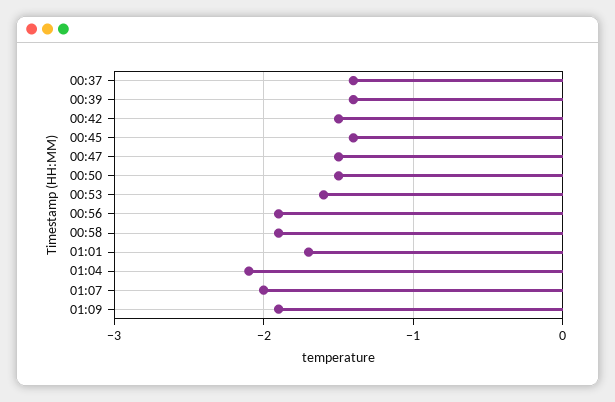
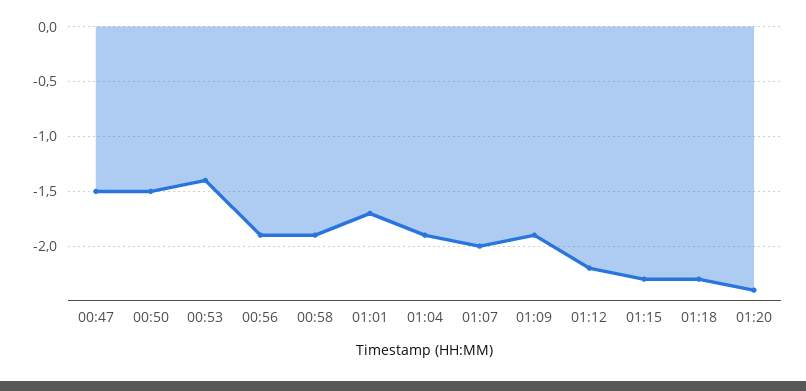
00:37: -1.4 -> none
00:39: -1.4 -> none
00:42: -1.5 -> none
00:45: -1.4 -> none
00:53: -1.6 -> -1.4
01:04: -2.1 -> -1.9
01:12: none -> -2.2
01:15: none -> -2.3
01:18: none -> -2.3
01:20: none -> -2.4

